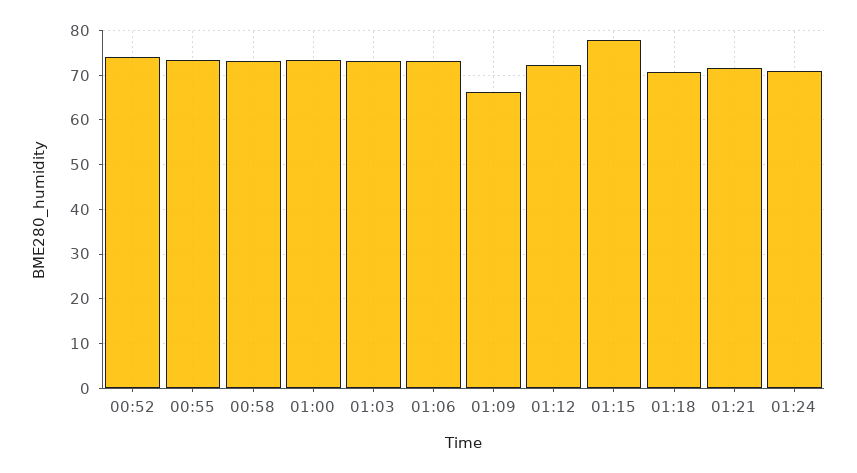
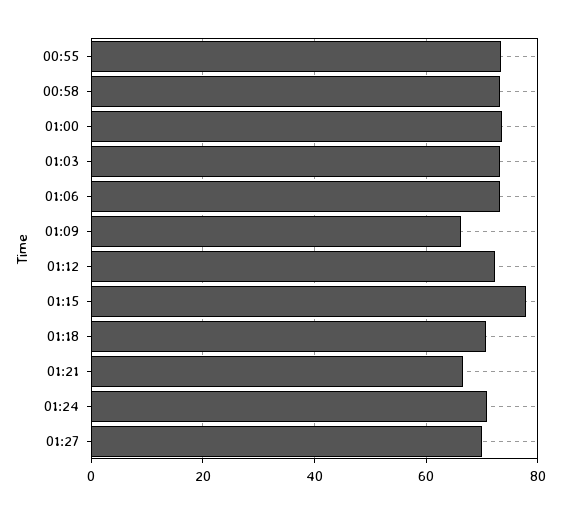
00:52: 74 -> none
01:21: 72 -> 66
01:27: none -> 70

